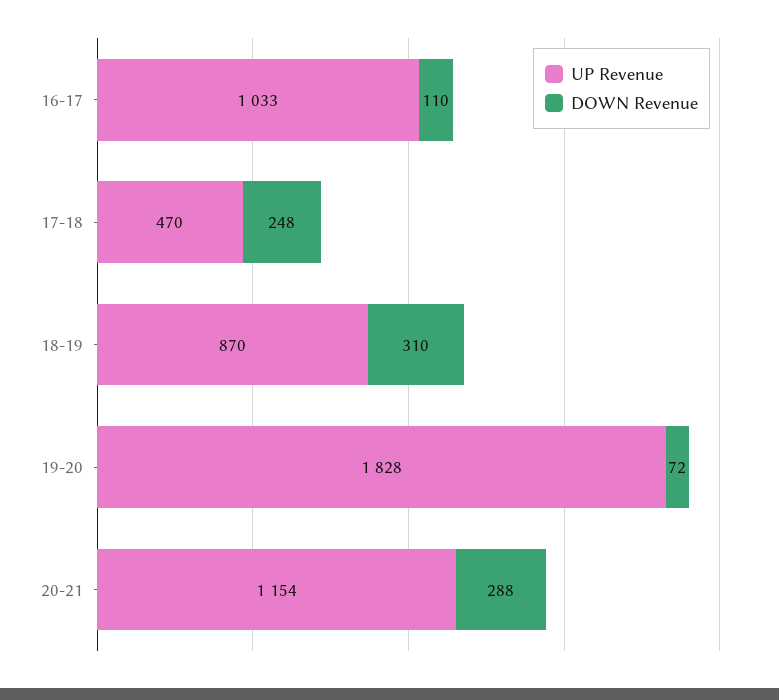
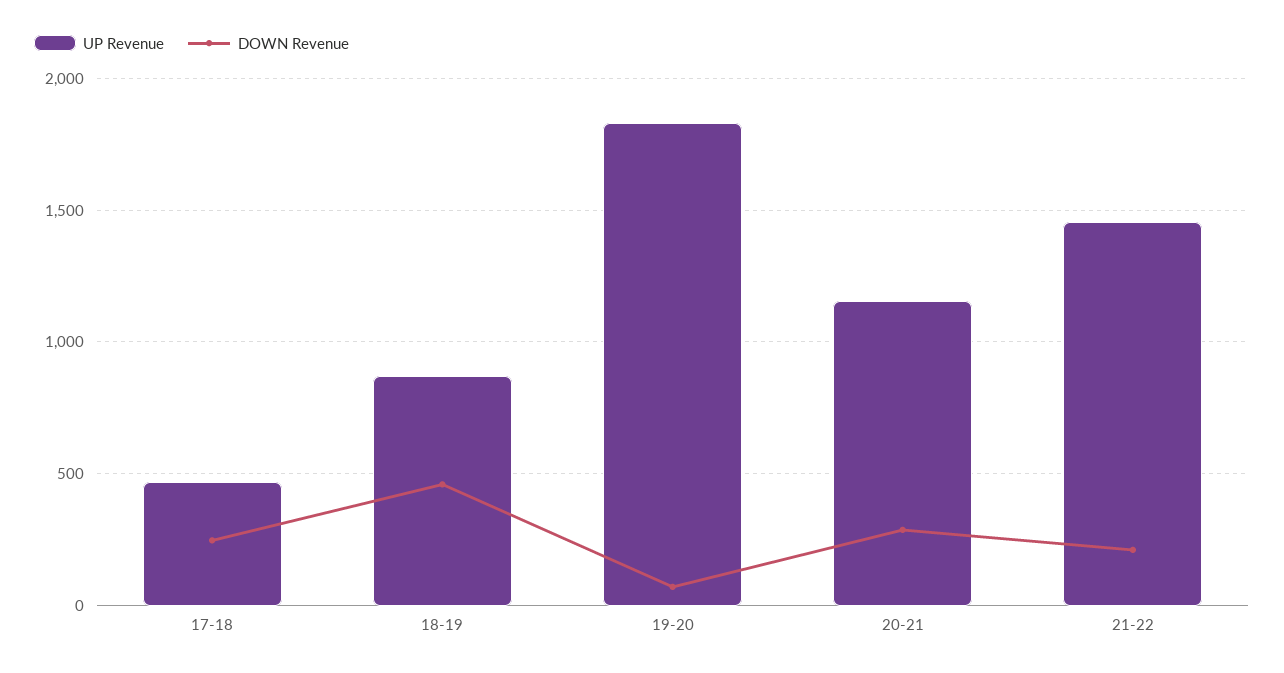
UP Revenue, 16-17: 1033 -> none
DOWN Revenue, 16-17: 110 -> none
DOWN Revenue, 18-19: 310 -> 450
UP Revenue, 21-22: none -> 1450
DOWN Revenue, 21-22: none -> 200

